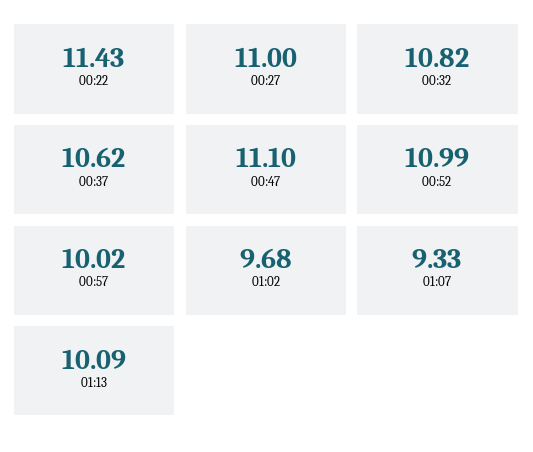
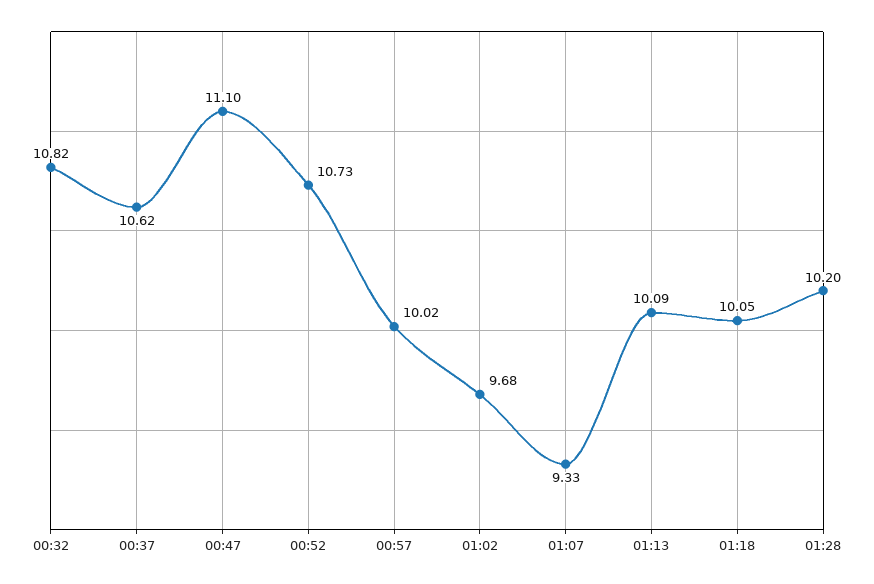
00:22: 11.43 -> none
00:27: 11 -> none
00:52: 10.99 -> 10.73
01:18: none -> 10.05
01:28: none -> 10.2

